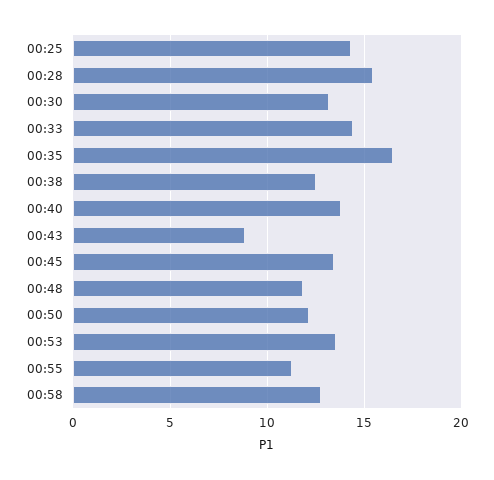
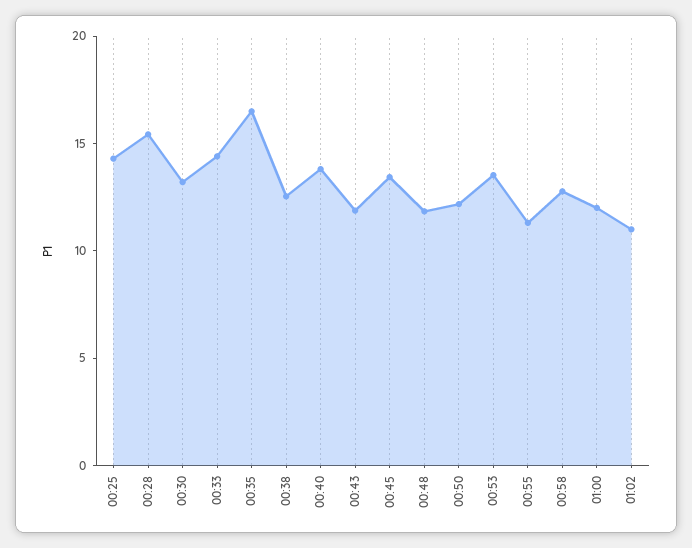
00:43: 9 -> 12
01:00: none -> 12
01:02: none -> 11

